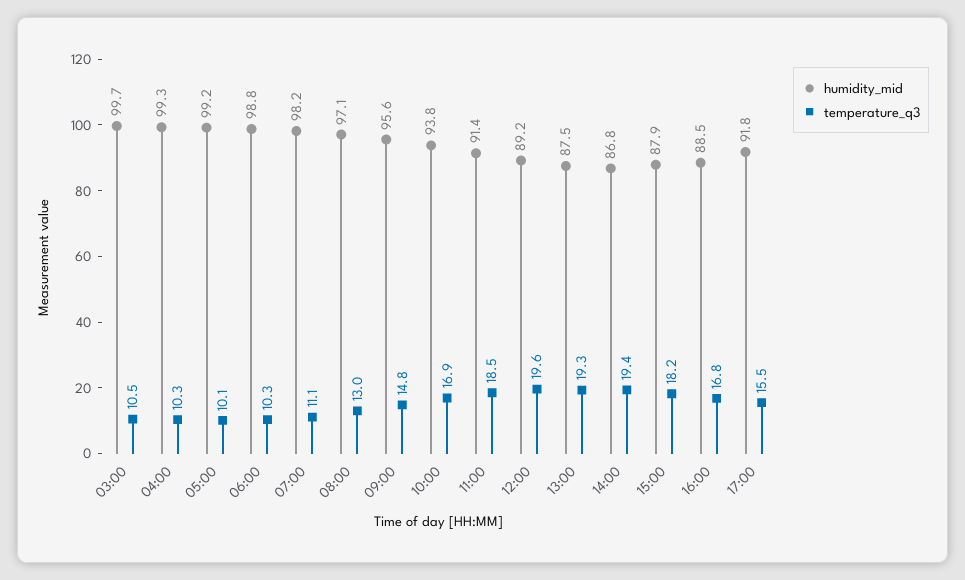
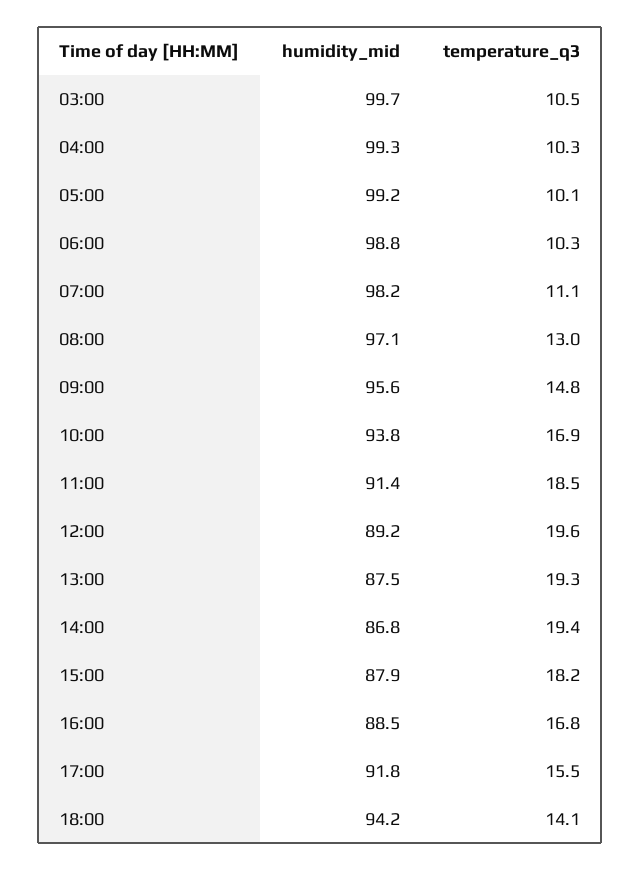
humidity_mid, 18:00: none -> 94.2
temperature_q3, 18:00: none -> 14.1

